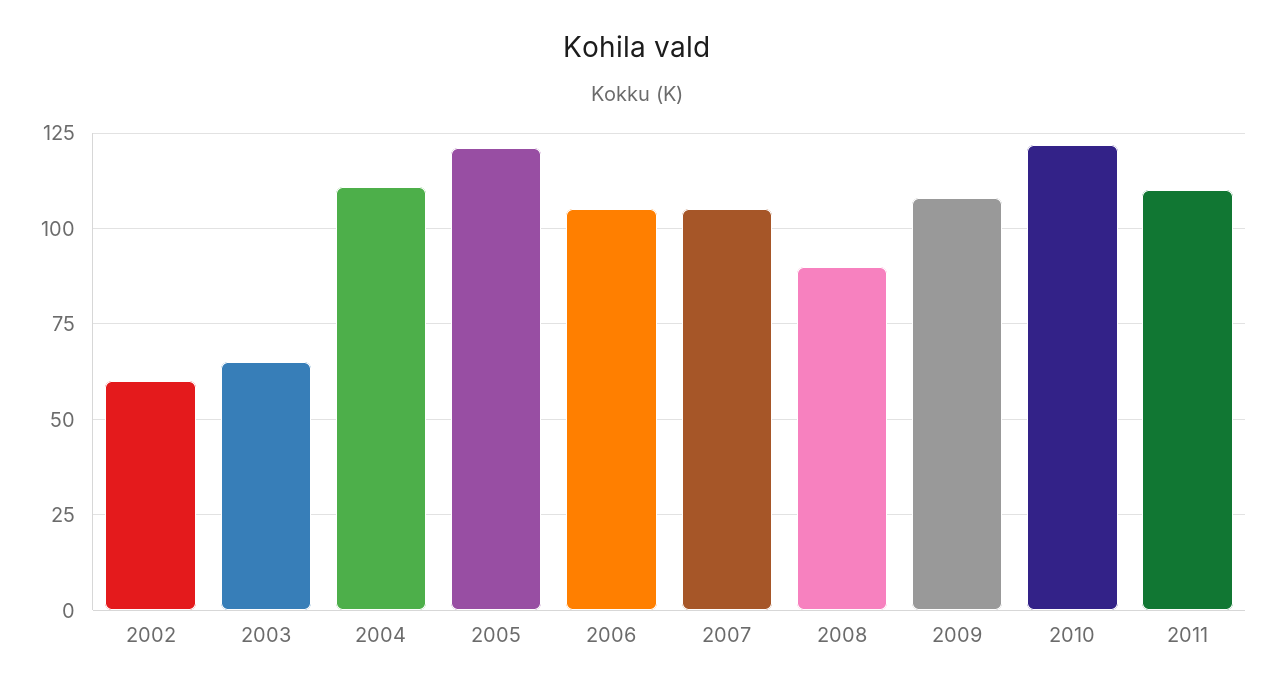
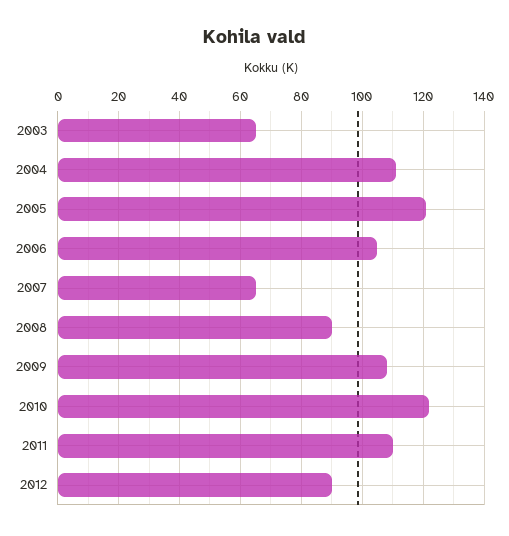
2002: 60 -> none
2007: 105 -> 65
2012: none -> 90

